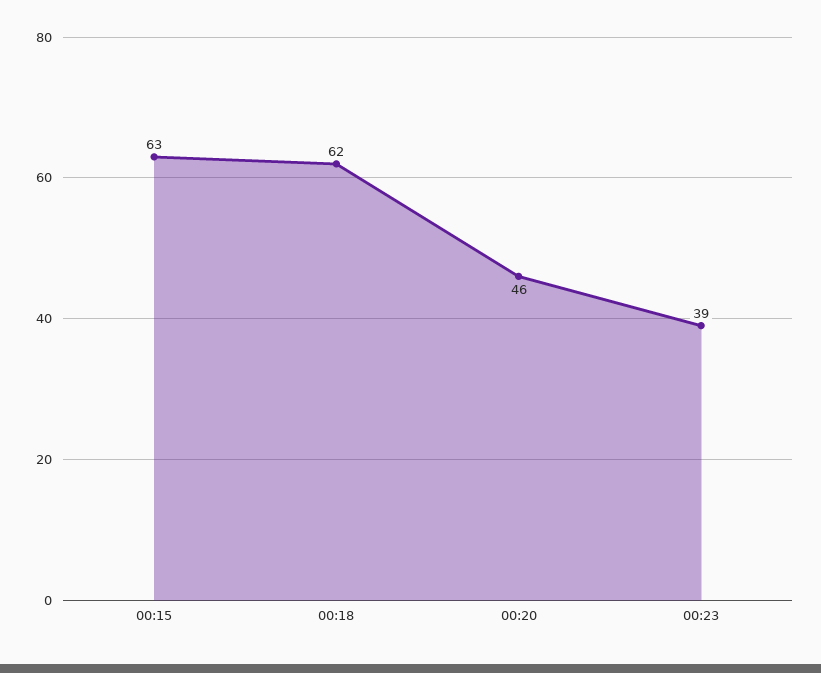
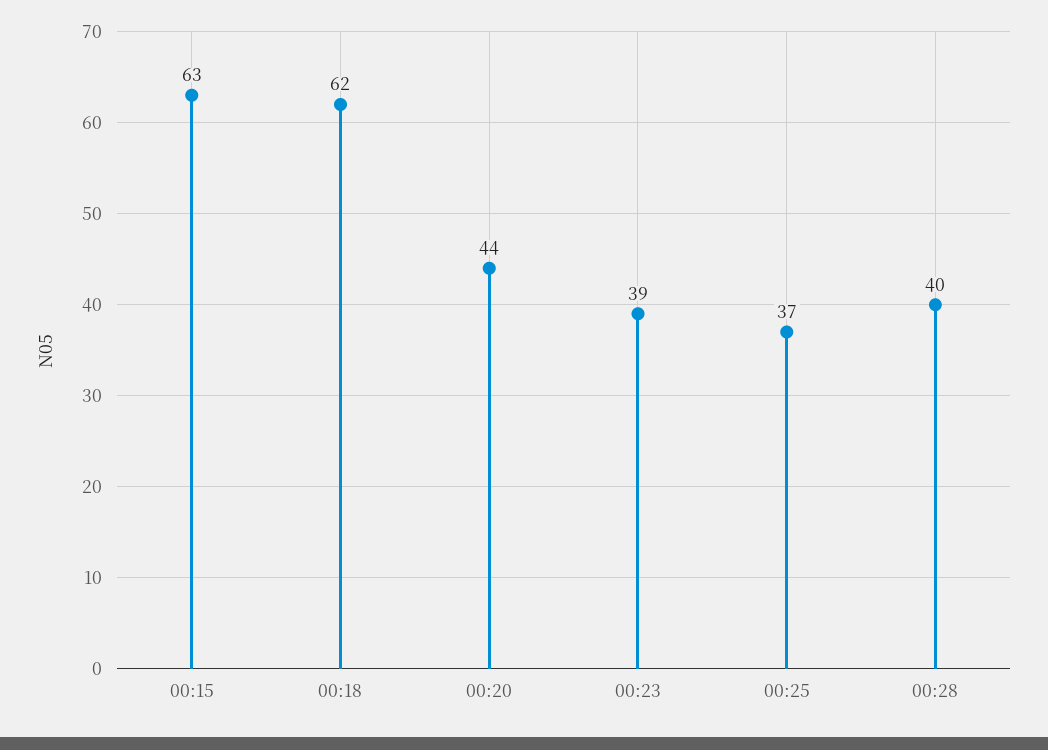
00:20: 46 -> 44
00:25: none -> 37
00:28: none -> 40

